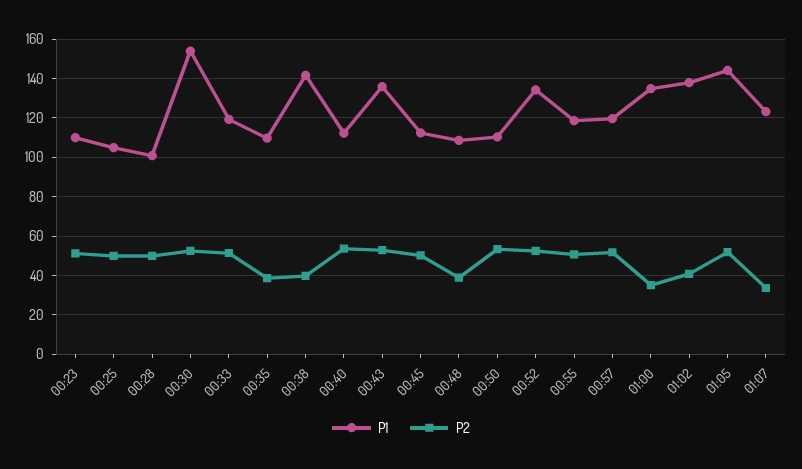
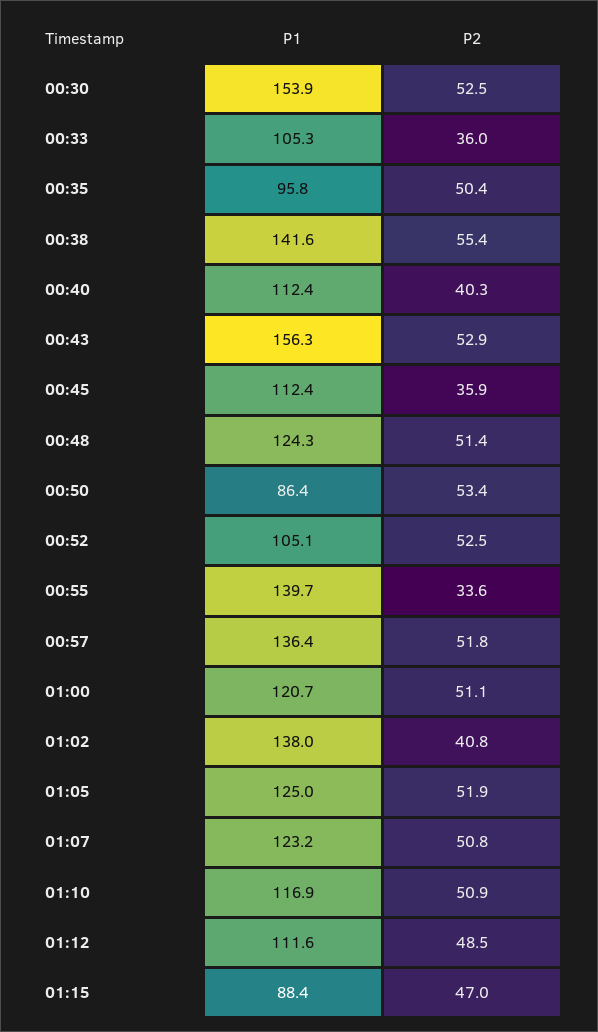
P1, 00:23: 110 -> none
P2, 00:23: 50 -> none
P1, 00:25: 105 -> none
P2, 00:25: 50 -> none
P1, 00:28: 100 -> none
P2, 00:28: 50 -> none
P1, 00:33: 120 -> 105.3
P2, 00:33: 50 -> 36
P1, 00:35: 110 -> 95.8
P2, 00:35: 40 -> 50.4
P2, 00:38: 40 -> 55.4
P2, 00:40: 55 -> 40.3
P1, 00:43: 135 -> 156.3
P2, 00:45: 50 -> 35.9
P1, 00:48: 110 -> 124.3
P2, 00:48: 40 -> 51.4
P1, 00:50: 110 -> 86.4
P1, 00:52: 135 -> 105.1
P1, 00:55: 120 -> 139.7
P2, 00:55: 50 -> 33.6
P1, 00:57: 120 -> 136.4
P1, 01:00: 135 -> 120.7
P2, 01:00: 35 -> 51.1
P1, 01:05: 145 -> 125
P2, 01:07: 35 -> 50.8
P1, 01:10: none -> 116.9
P2, 01:10: none -> 50.9
P1, 01:12: none -> 111.6
P2, 01:12: none -> 48.5
P1, 01:15: none -> 88.4
P2, 01:15: none -> 47

